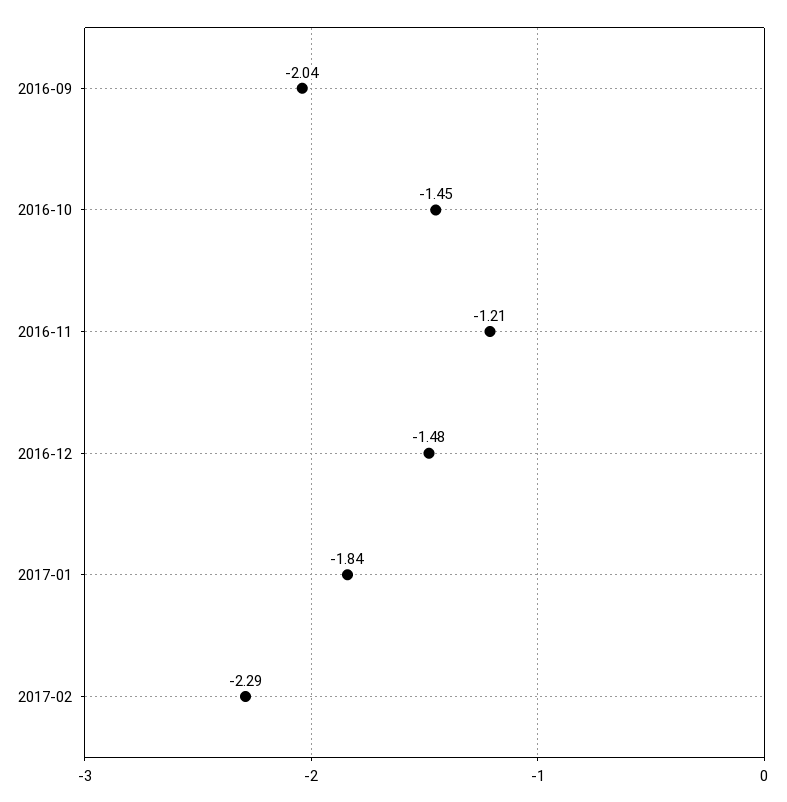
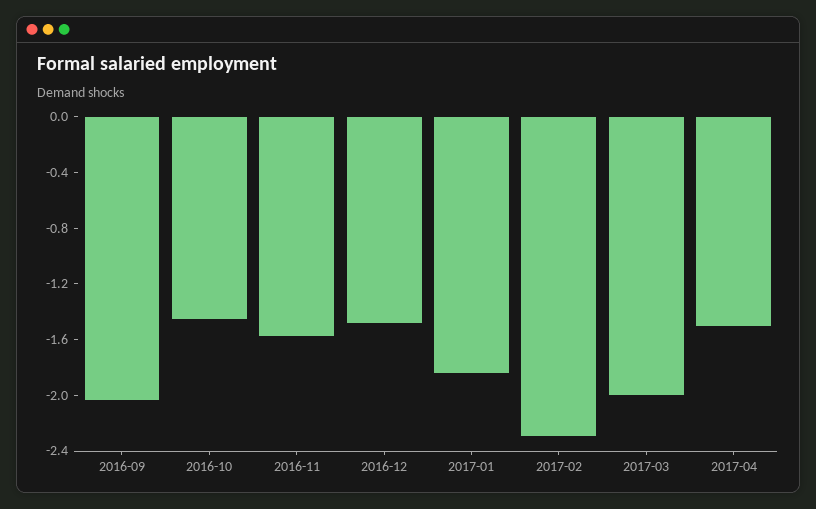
2016-11: -1.21 -> -1.6
2017-03: none -> -2
2017-04: none -> -1.5

